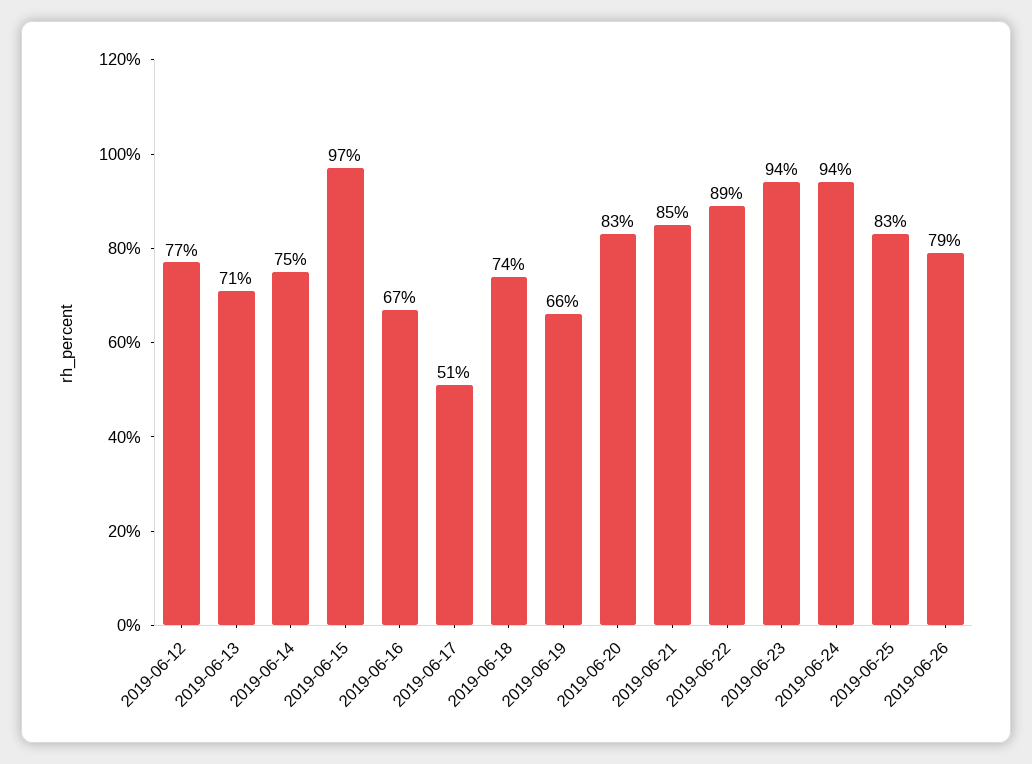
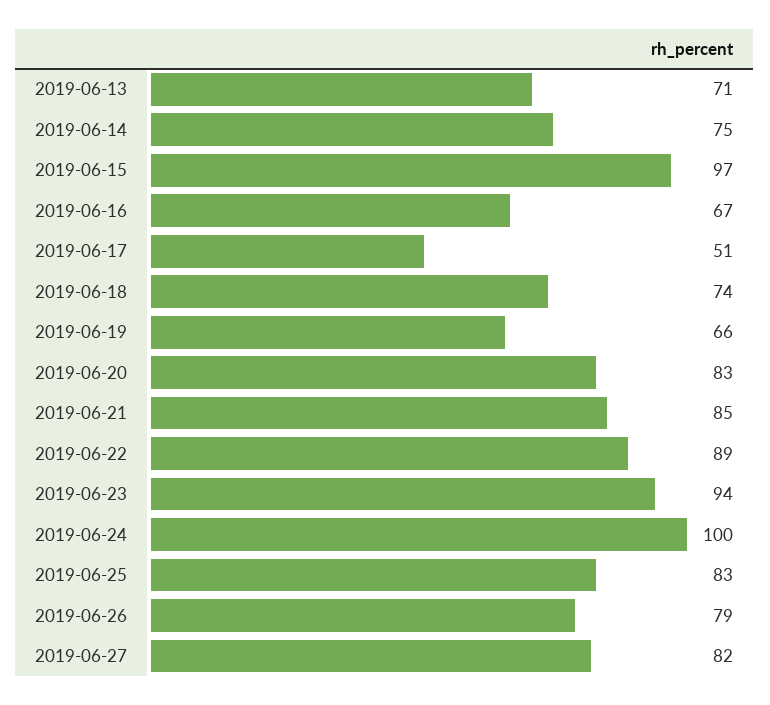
2019-06-12: 77 -> none
2019-06-24: 94 -> 100
2019-06-27: none -> 82

